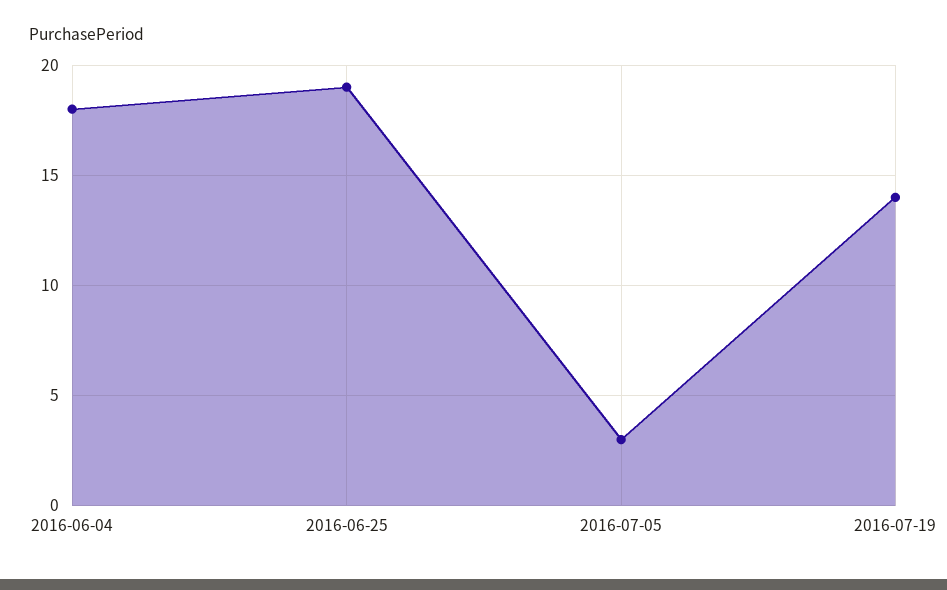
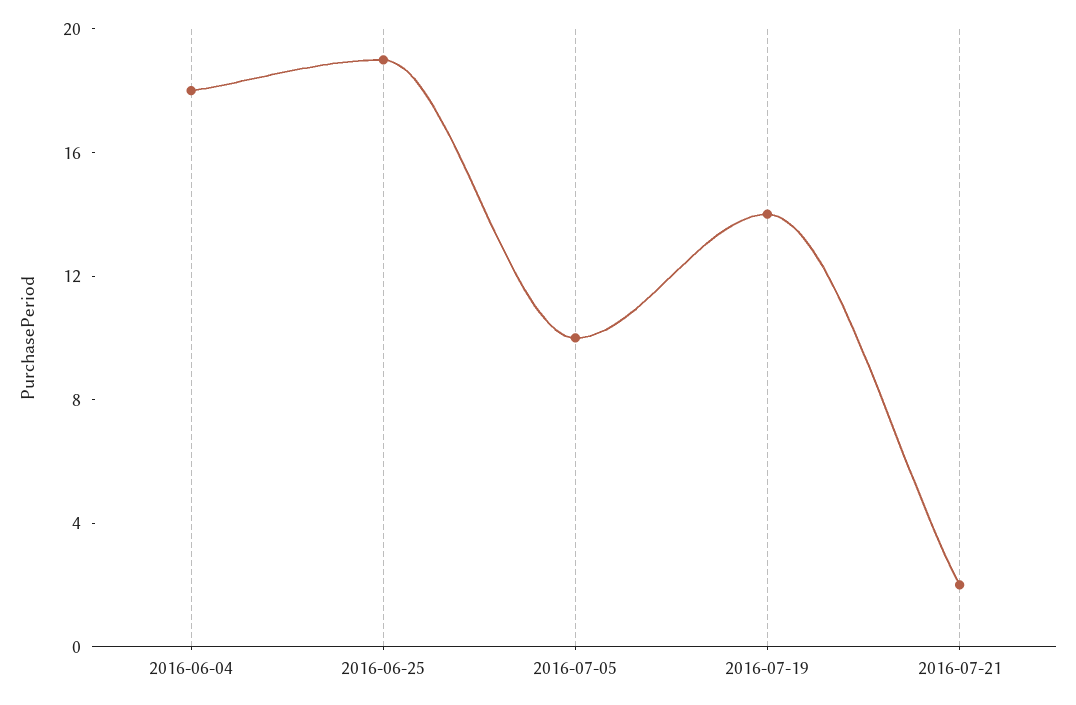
2016-07-05: 3 -> 10
2016-07-21: none -> 2

